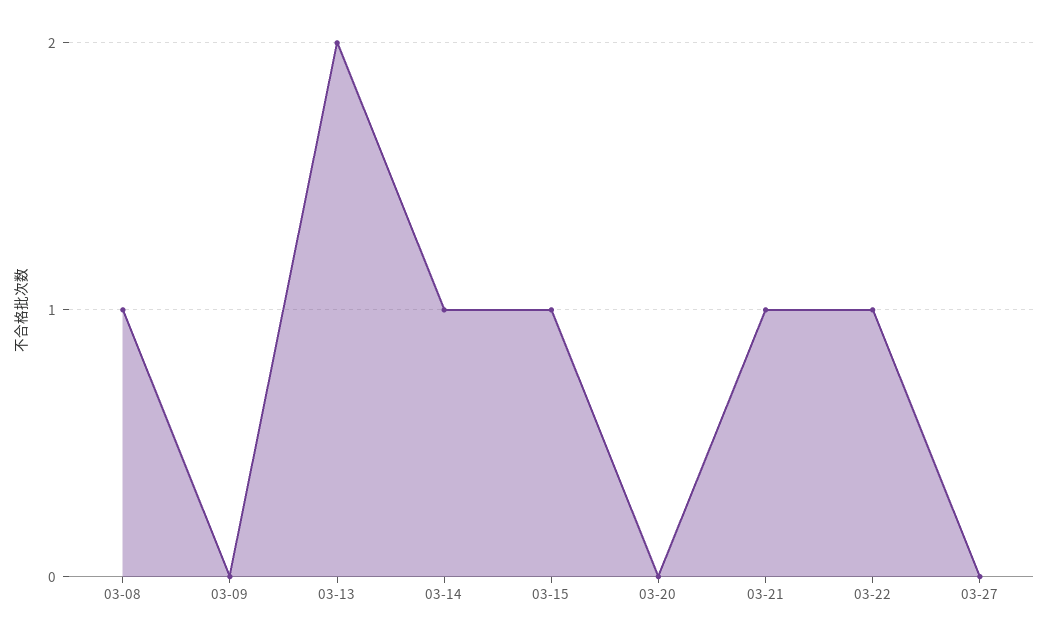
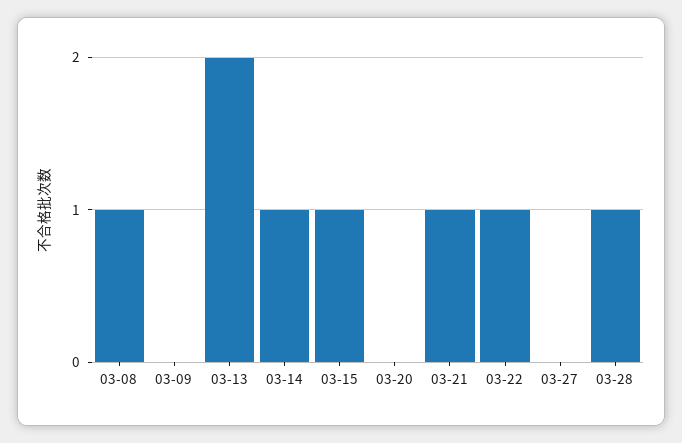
03-28: none -> 1

